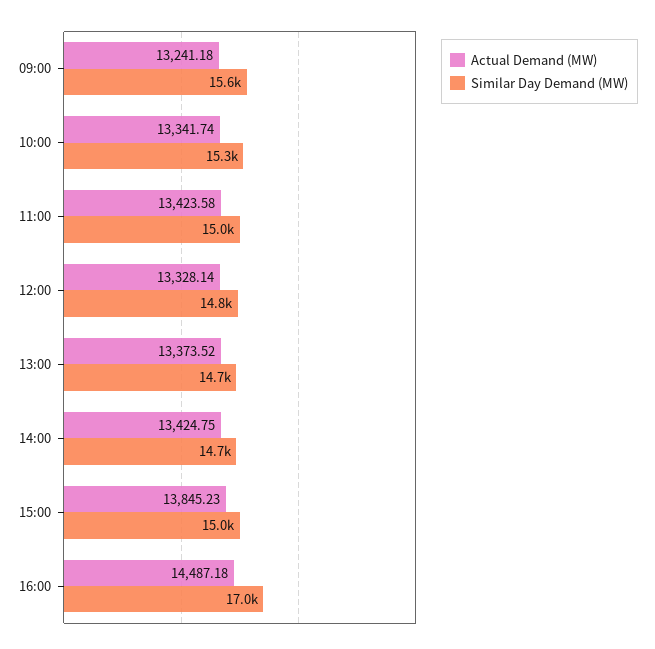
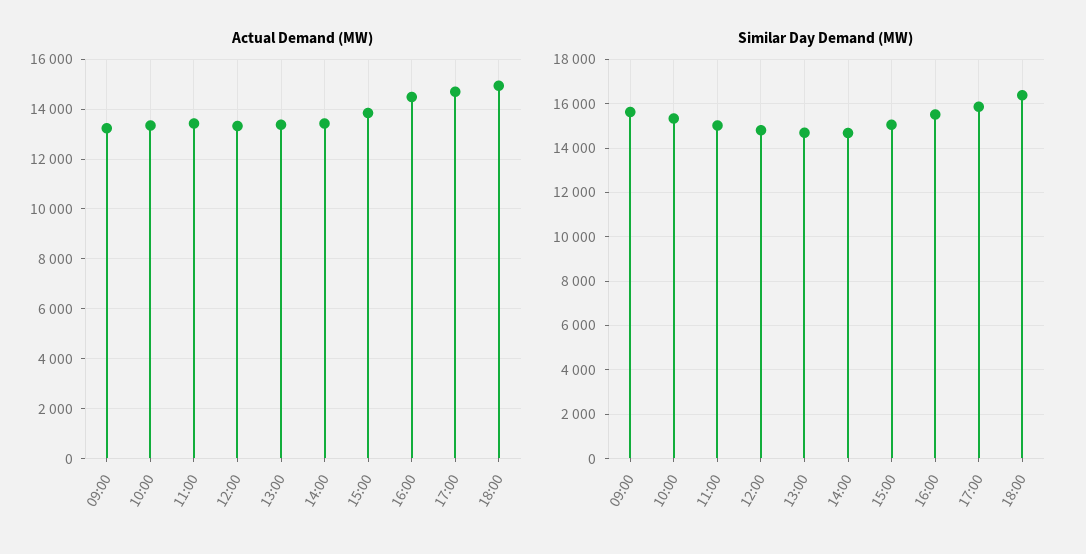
Similar Day Demand (MW), 16:00: 17000 -> 15500
Actual Demand (MW), 17:00: none -> 14750
Actual Demand (MW), 18:00: none -> 15000
Similar Day Demand (MW), 17:00: none -> 16000
Similar Day Demand (MW), 18:00: none -> 16500

